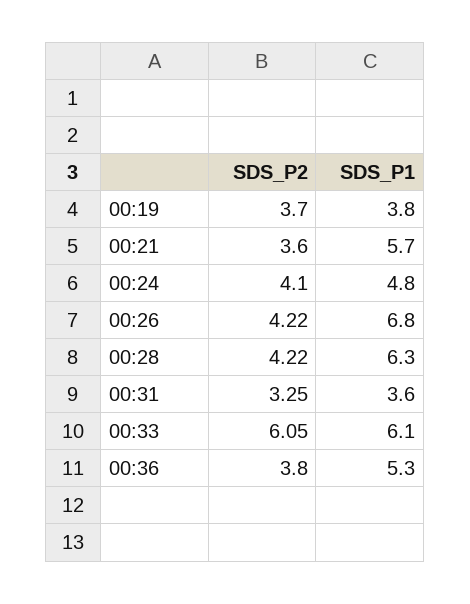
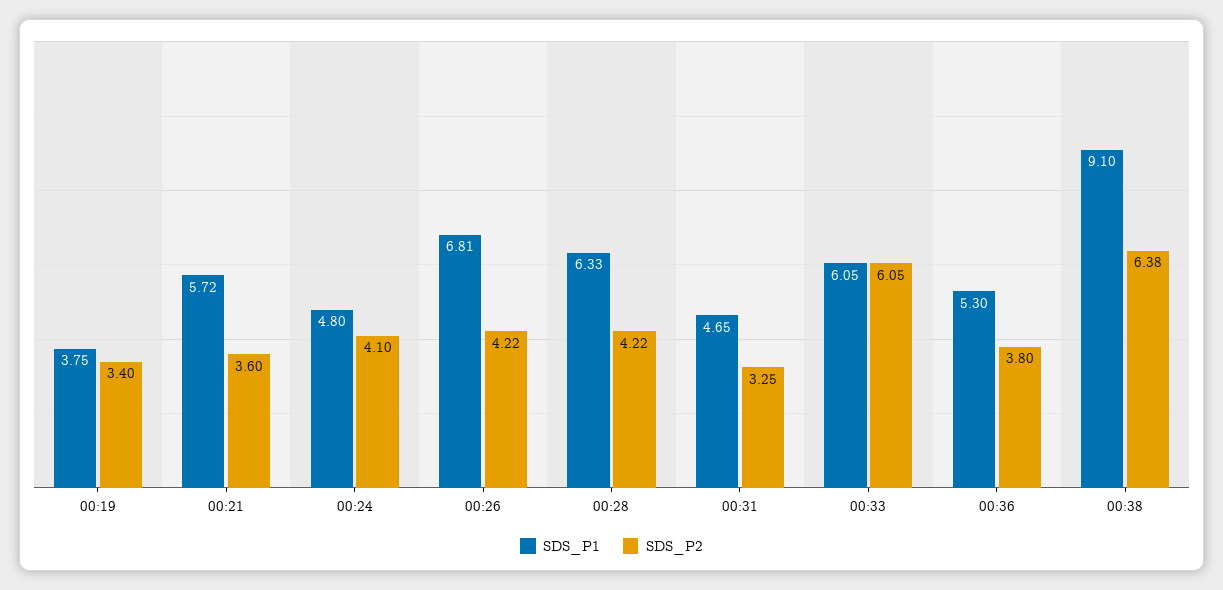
SDS_P2, 00:19: 3.7 -> 3.4
SDS_P1, 00:31: 3.6 -> 4.65
SDS_P1, 00:38: none -> 9.1
SDS_P2, 00:38: none -> 6.38

